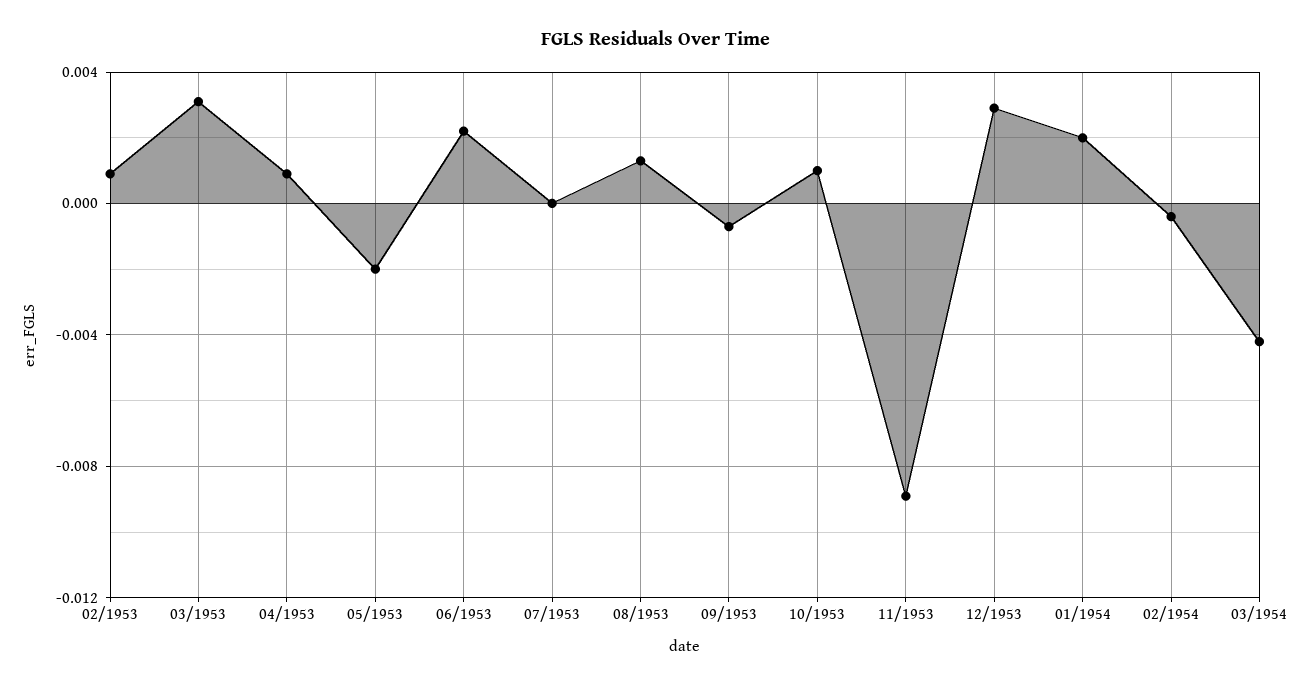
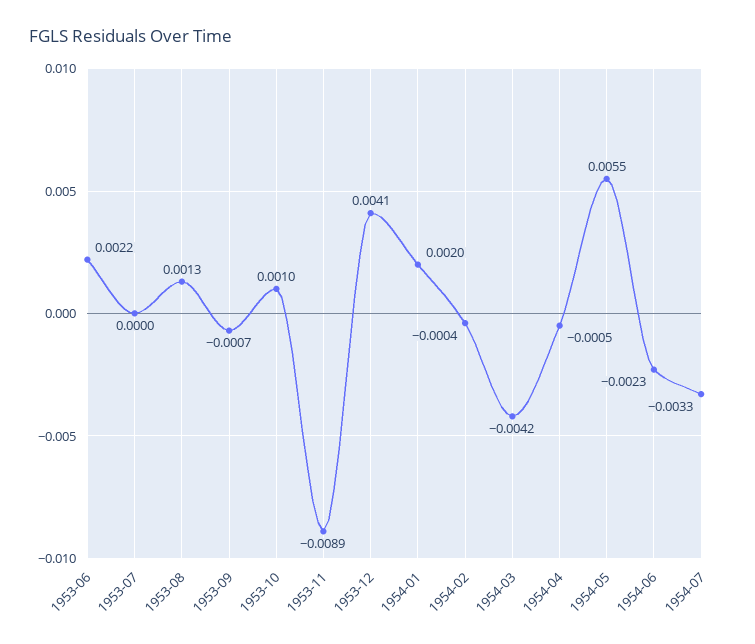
02/1953: 0.001 -> none
03/1953: 0.003 -> none
04/1953: 0.001 -> none
05/1953: -0.002 -> none
12/1953: 0.003 -> 0.0041
1954-04: none -> -0.0005
1954-05: none -> 0.0055
1954-06: none -> -0.0023
1954-07: none -> -0.0033

